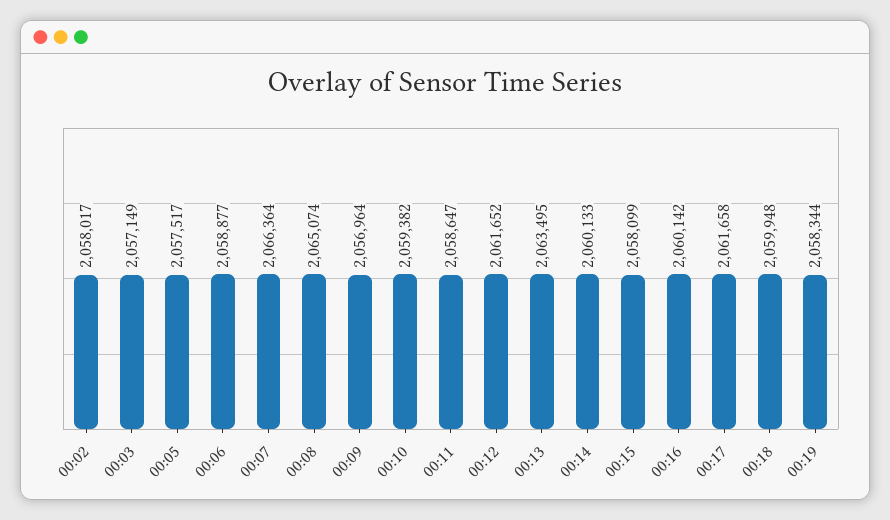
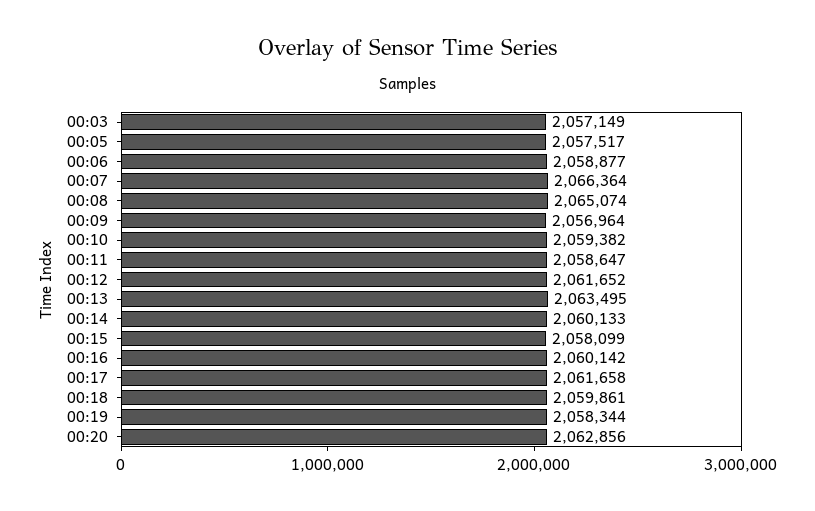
00:02: 2058017 -> none
00:18: 2059948 -> 2059861
00:20: none -> 2062856

